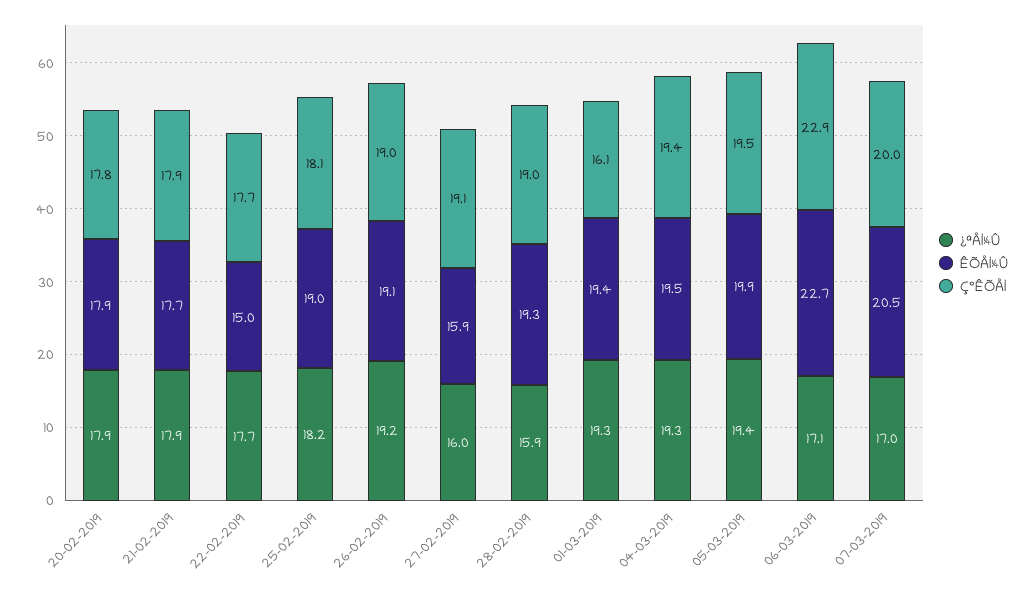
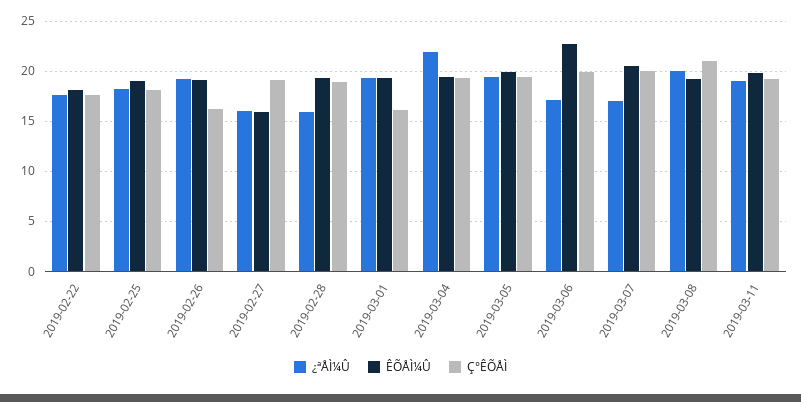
¿ªÅÌ¼Û, 20-02-2019: 17.9 -> none
ÊÕÅÌ¼Û, 20-02-2019: 17.9 -> none
Ç°ÊÕÅÌ, 20-02-2019: 17.8 -> none
¿ªÅÌ¼Û, 21-02-2019: 17.9 -> none
ÊÕÅÌ¼Û, 21-02-2019: 17.7 -> none
Ç°ÊÕÅÌ, 21-02-2019: 17.9 -> none
ÊÕÅÌ¼Û, 22-02-2019: 15 -> 18
Ç°ÊÕÅÌ, 26-02-2019: 19 -> 16
¿ªÅÌ¼Û, 04-03-2019: 19.3 -> 22
Ç°ÊÕÅÌ, 06-03-2019: 22.9 -> 20
¿ªÅÌ¼Û, 2019-03-08: none -> 20
ÊÕÅÌ¼Û, 2019-03-08: none -> 19
Ç°ÊÕÅÌ, 2019-03-08: none -> 21
¿ªÅÌ¼Û, 2019-03-11: none -> 19
ÊÕÅÌ¼Û, 2019-03-11: none -> 20
Ç°ÊÕÅÌ, 2019-03-11: none -> 19

